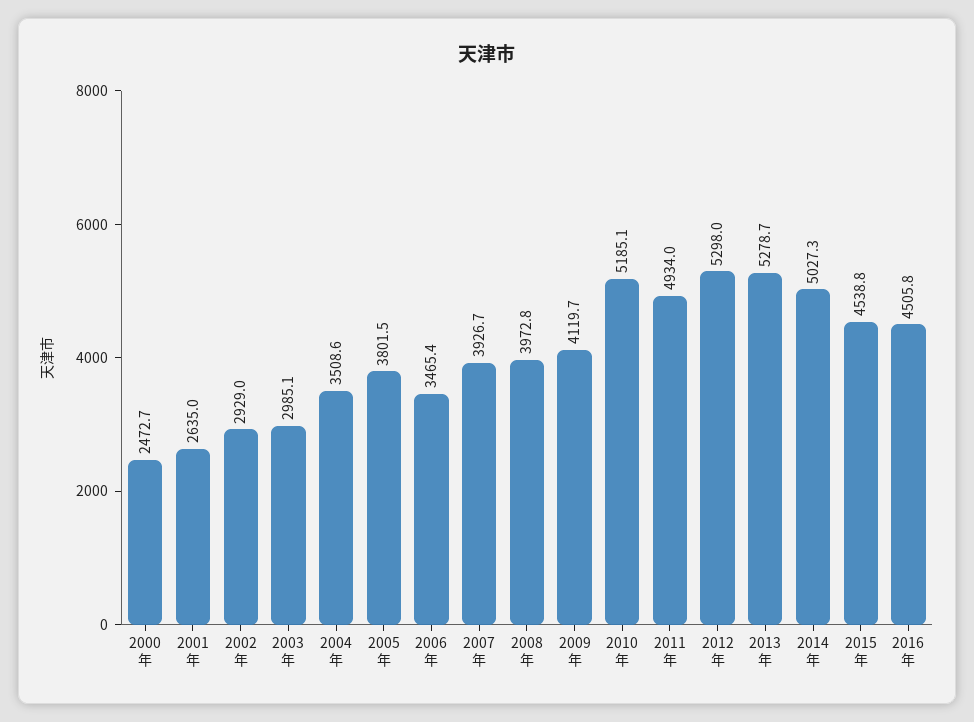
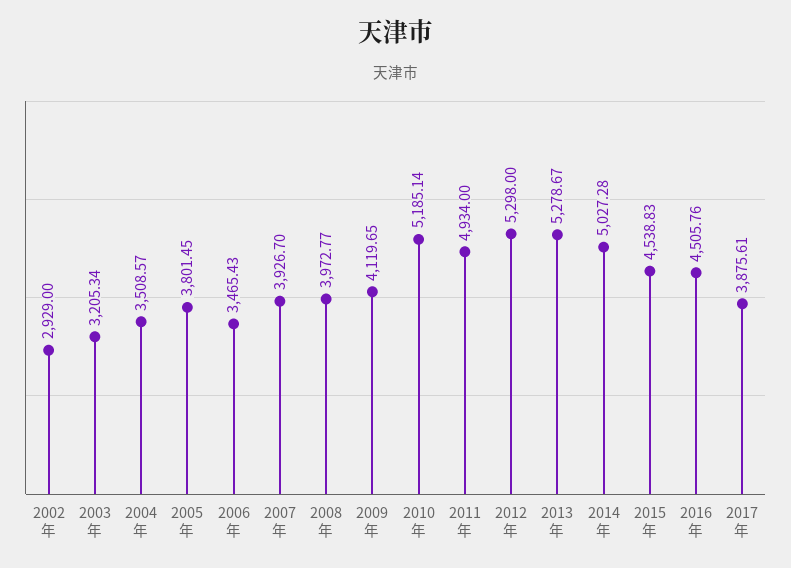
2000年: 2472.7 -> none
2001年: 2635 -> none
2003年: 2985.1 -> 3205.34
2017年: none -> 3875.61

